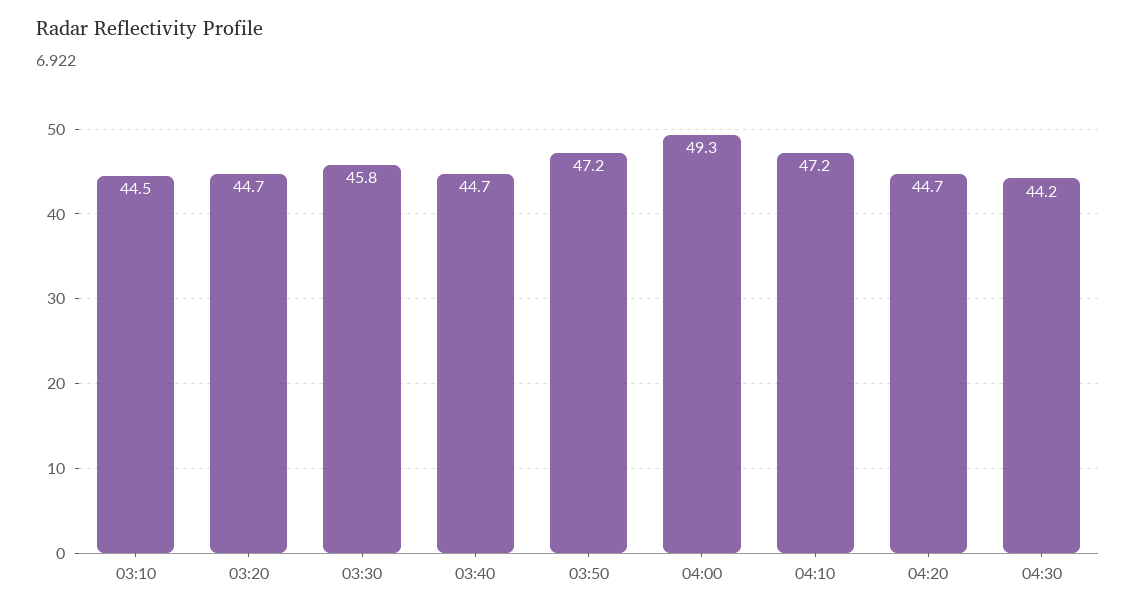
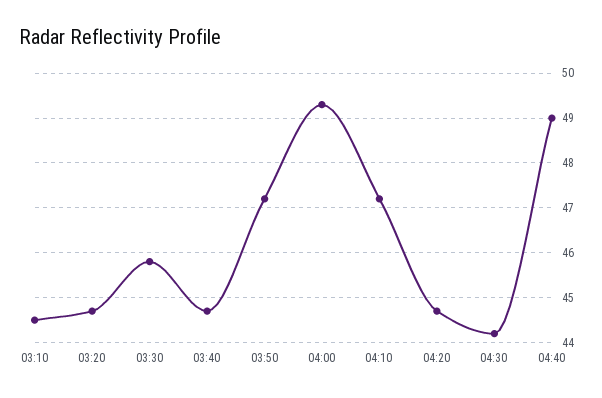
04:40: none -> 49

